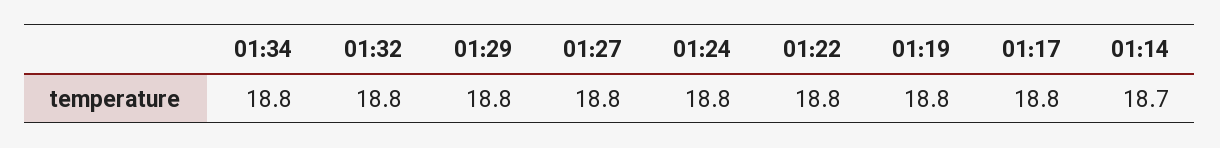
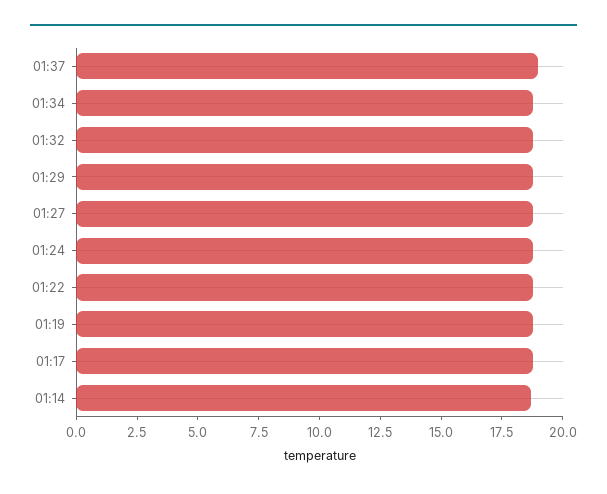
01:37: none -> 19

